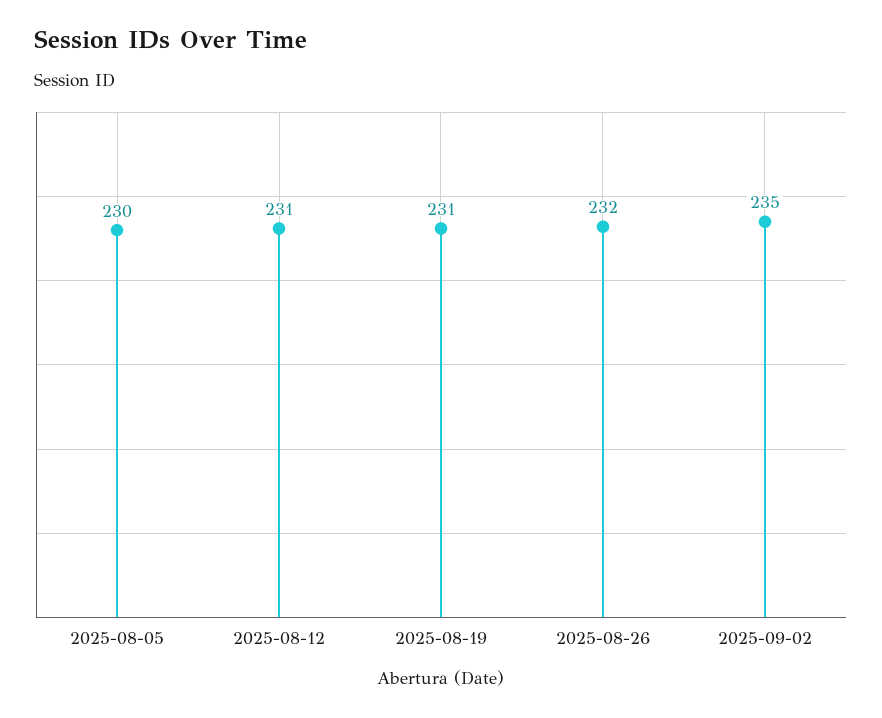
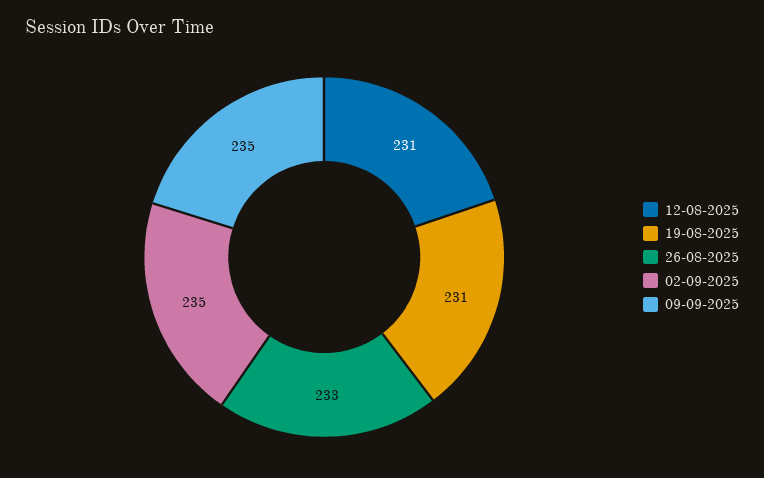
2025-08-05: 230 -> none
2025-08-26: 232 -> 233
09-09-2025: none -> 235

